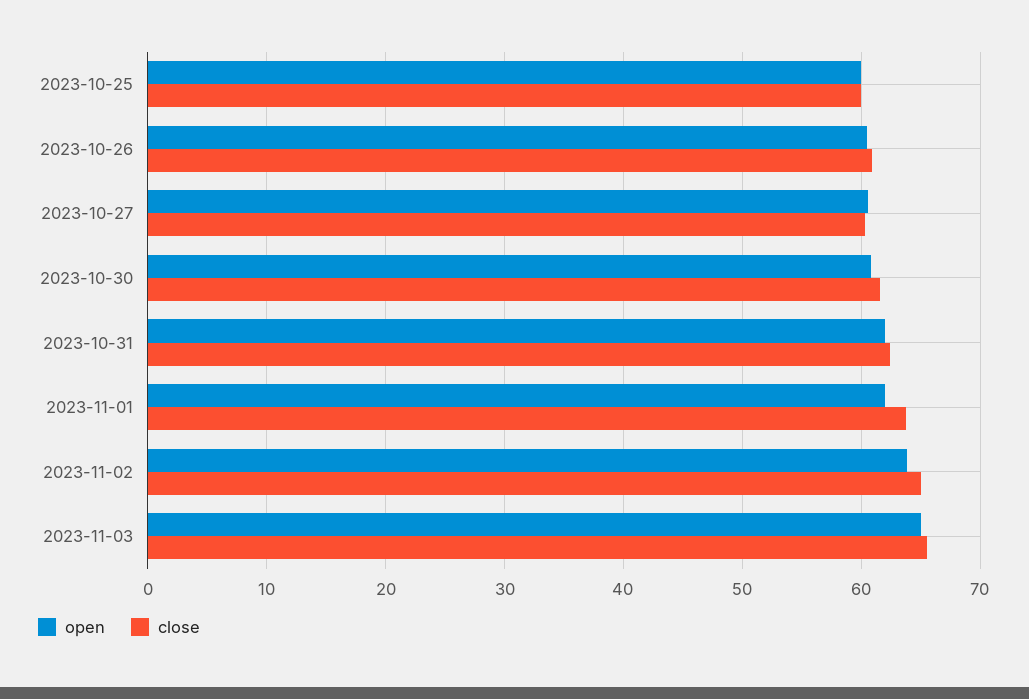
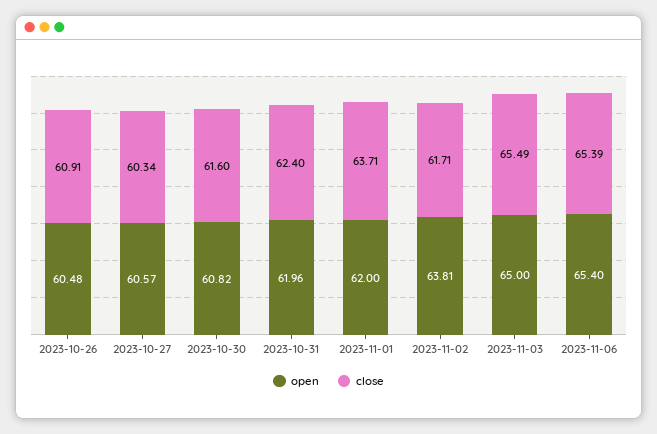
open, 2023-10-25: 60 -> none
close, 2023-10-25: 60 -> none
close, 2023-11-02: 65 -> 61.71
open, 2023-11-06: none -> 65.4
close, 2023-11-06: none -> 65.39

